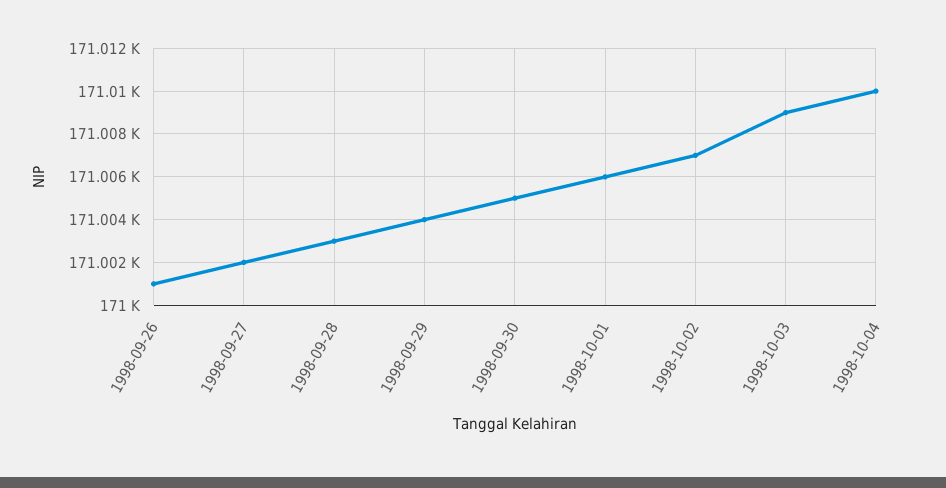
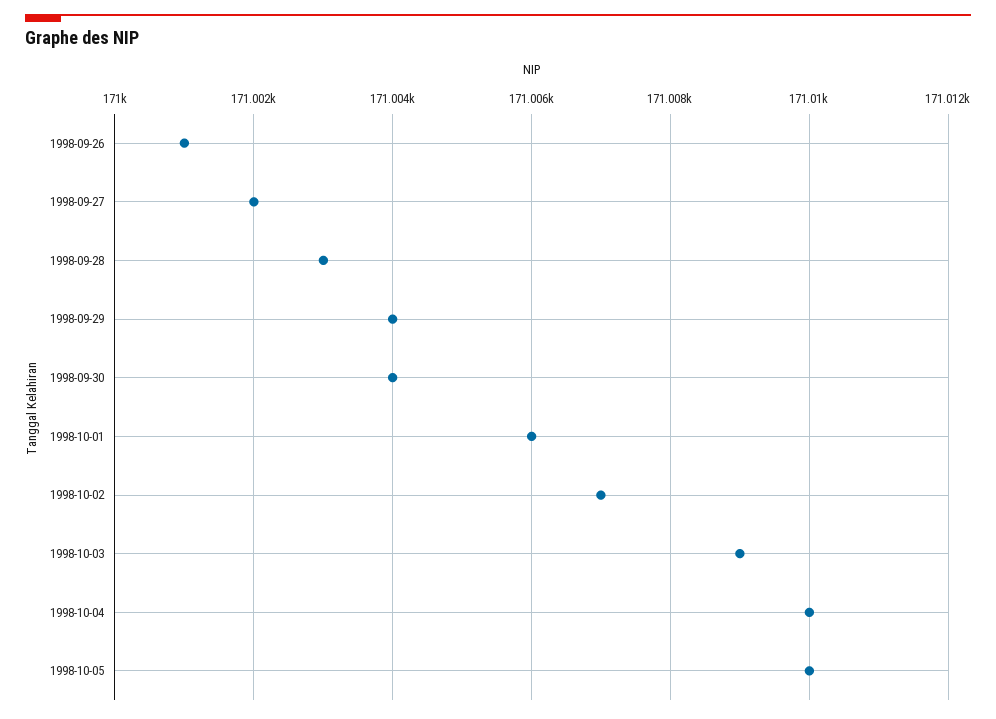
1998-09-30: 171005 -> 171004
1998-10-05: none -> 171010

